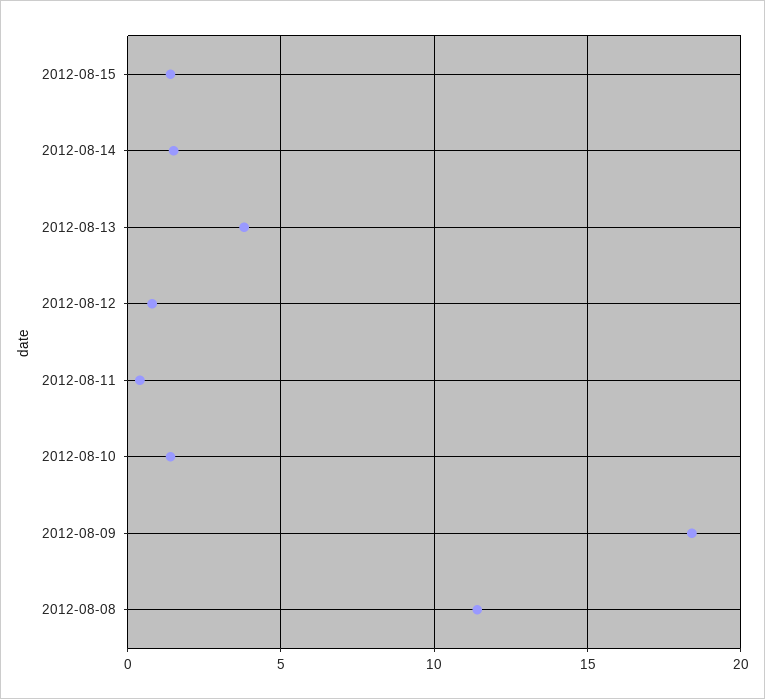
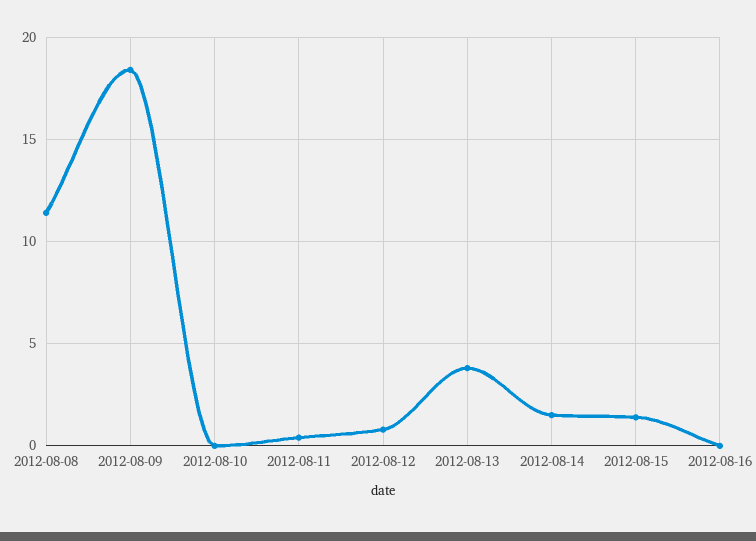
2012-08-10: 1.5 -> 0
2012-08-16: none -> 0

